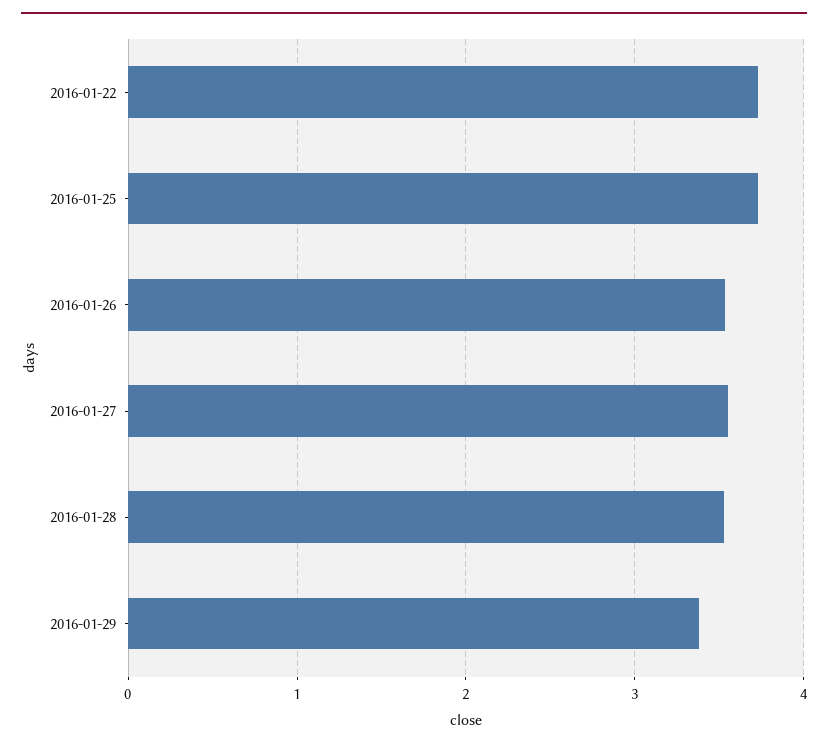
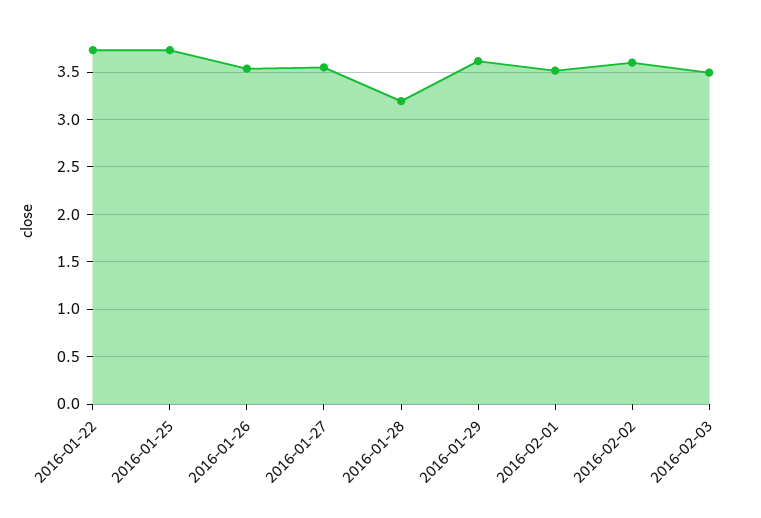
2016-01-28: 3.5 -> 3.2
2016-01-29: 3.4 -> 3.6
2016-02-01: none -> 3.5
2016-02-02: none -> 3.6
2016-02-03: none -> 3.5

